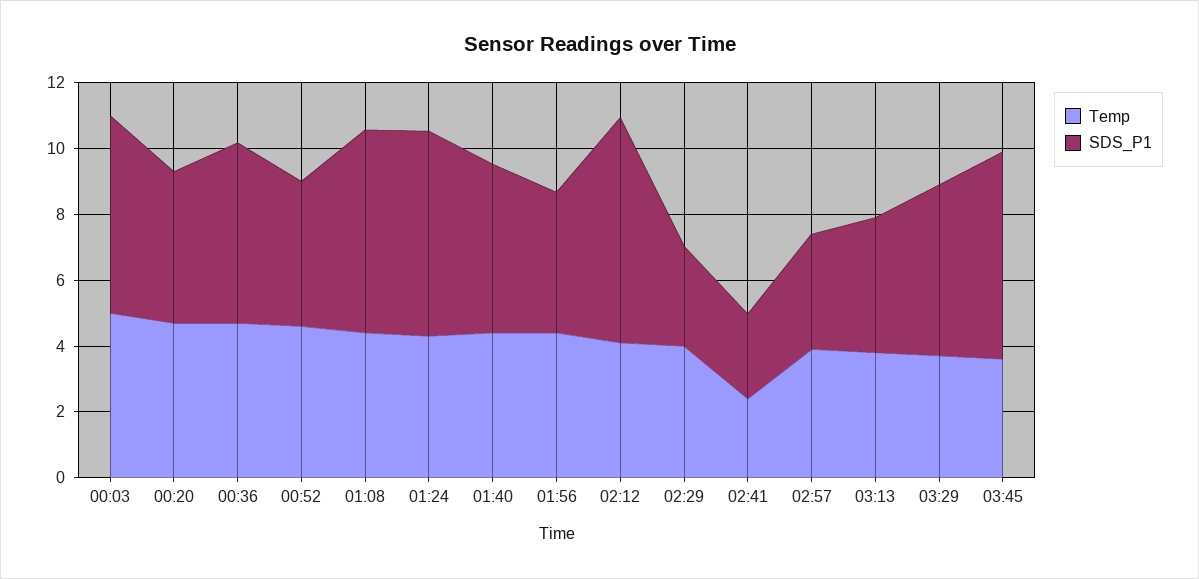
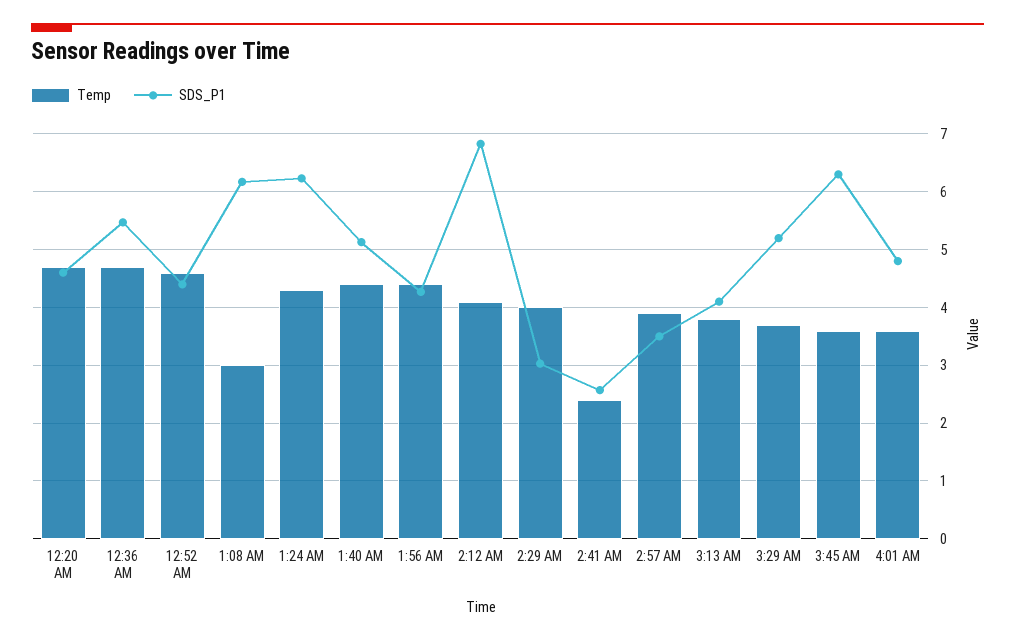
Temp, 00:03: 5 -> none
SDS_P1, 00:03: 6 -> none
Temp, 01:08: 4.5 -> 3
Temp, 4:01 AM: none -> 3.6
SDS_P1, 4:01 AM: none -> 4.8

